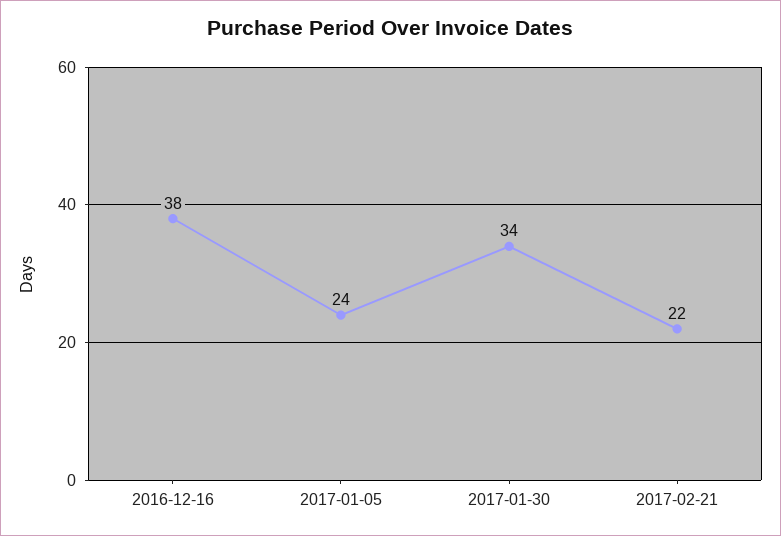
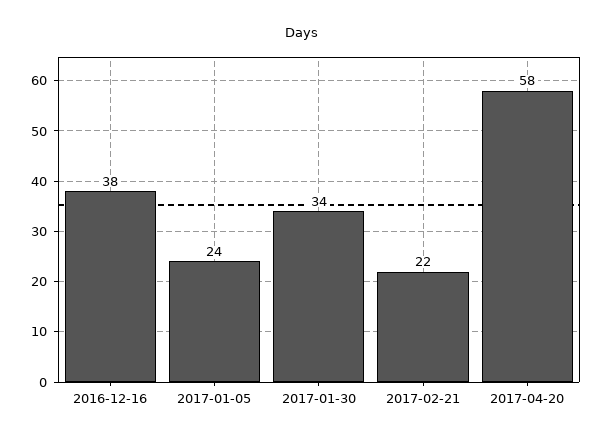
2017-04-20: none -> 58

